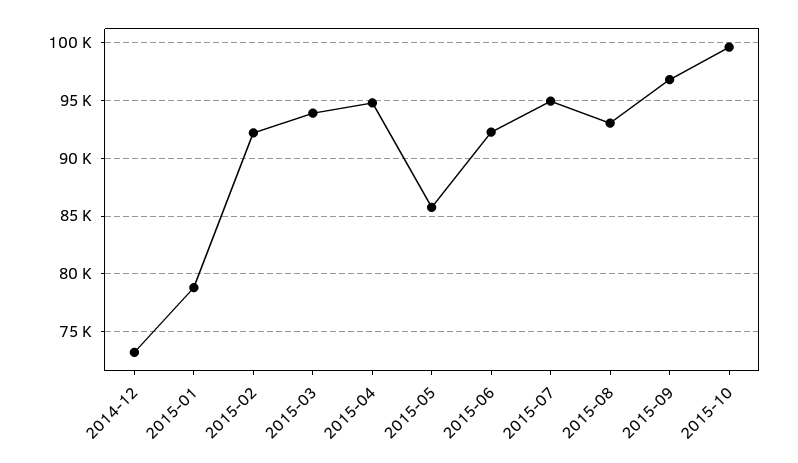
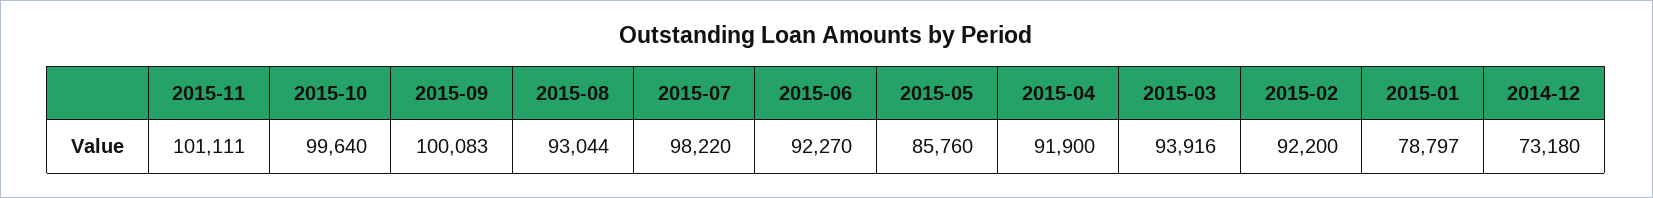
2015-04: 95000 -> 91900
2015-07: 95000 -> 98220
2015-09: 97000 -> 100083
2015-11: none -> 101111

